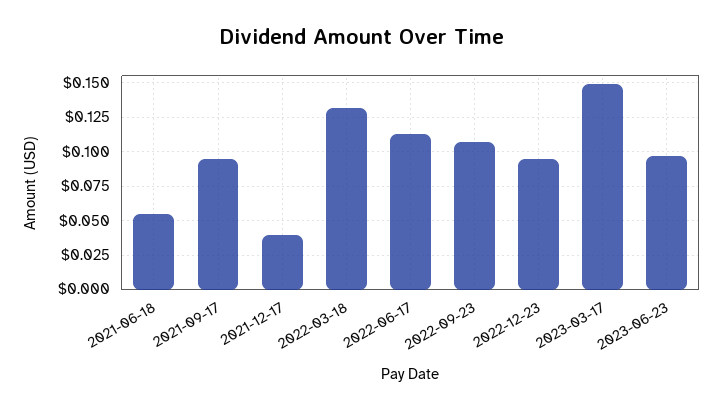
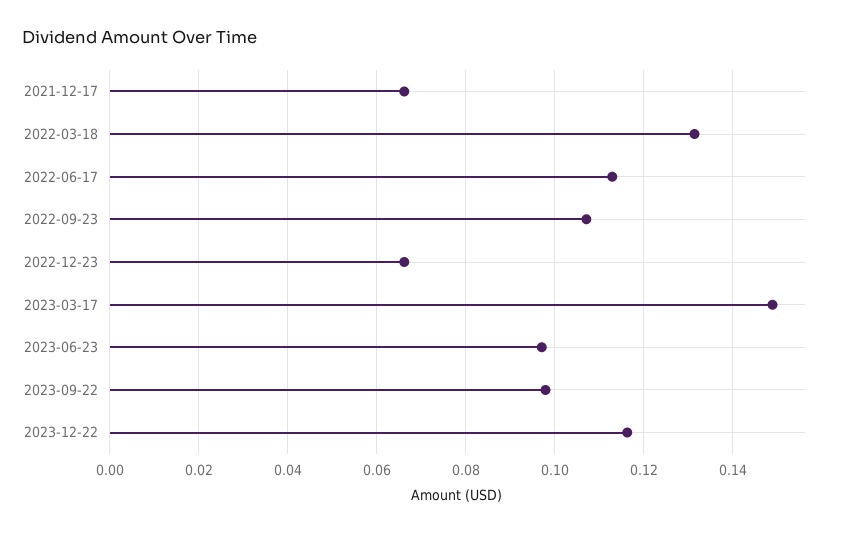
2021-06-18: 0.055 -> none
2021-09-17: 0.095 -> none
2021-12-17: 0.04 -> 0.066
2022-12-23: 0.095 -> 0.066
2023-09-22: none -> 0.098
2023-12-22: none -> 0.116

